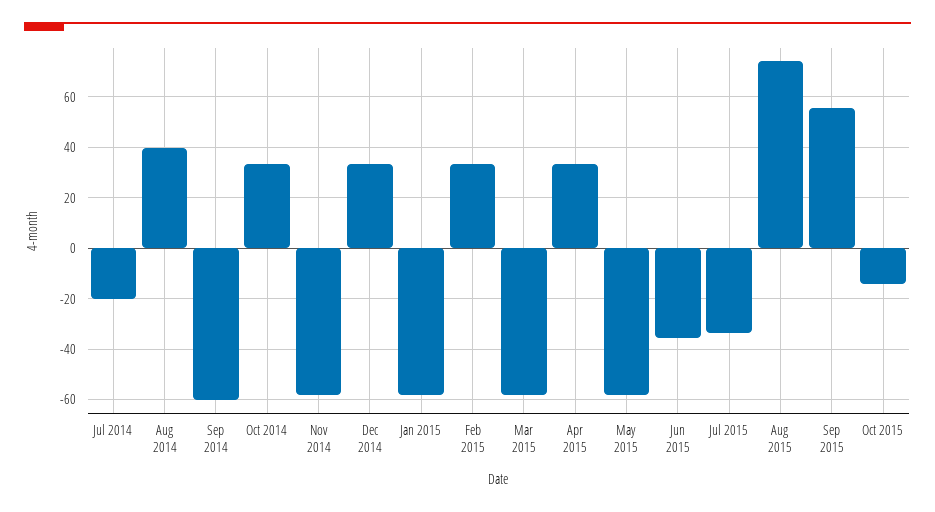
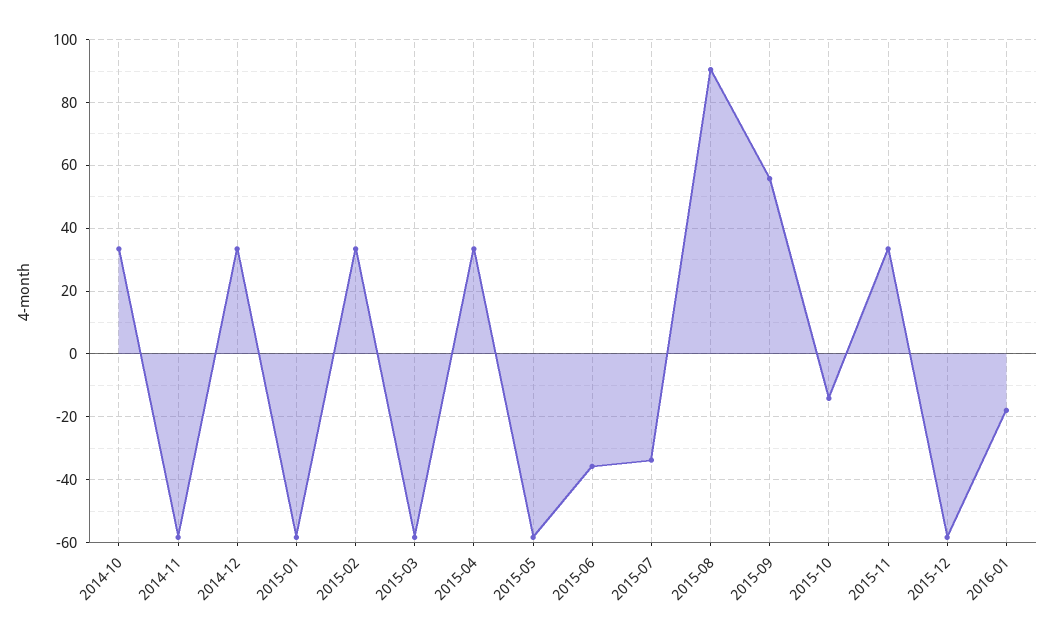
Jul 2014: -20 -> none
Aug 2014: 40 -> none
Sep 2014: -60 -> none
Aug 2015: 75 -> 90
2015-11: none -> 34
2015-12: none -> -58
2016-01: none -> -18

